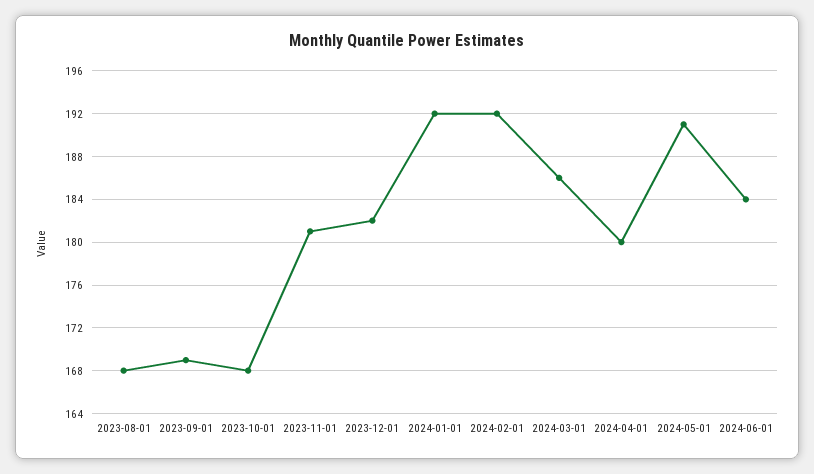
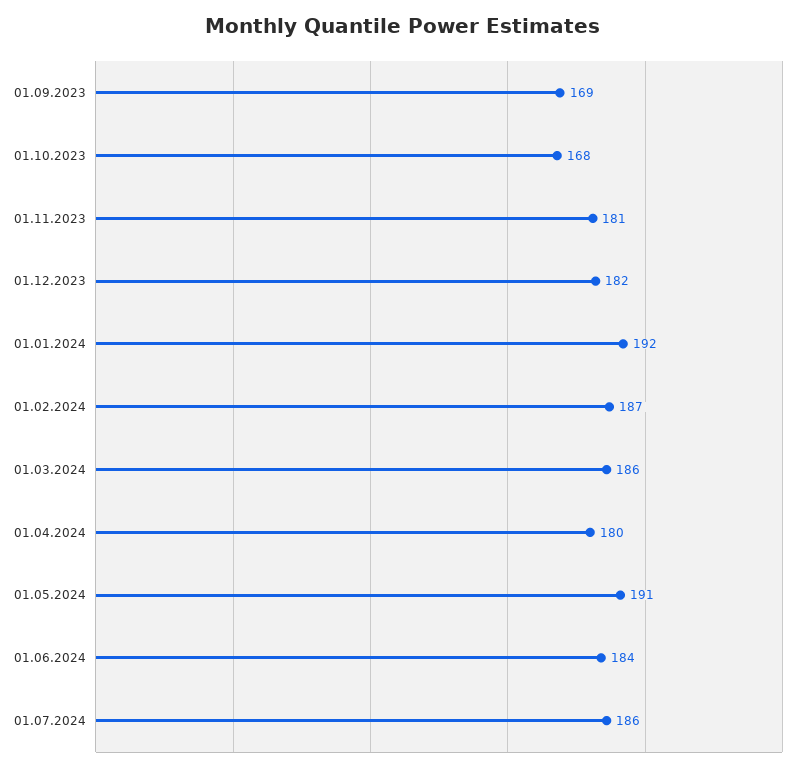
2023-08-01: 168 -> none
2024-02-01: 192 -> 187
01.07.2024: none -> 186

